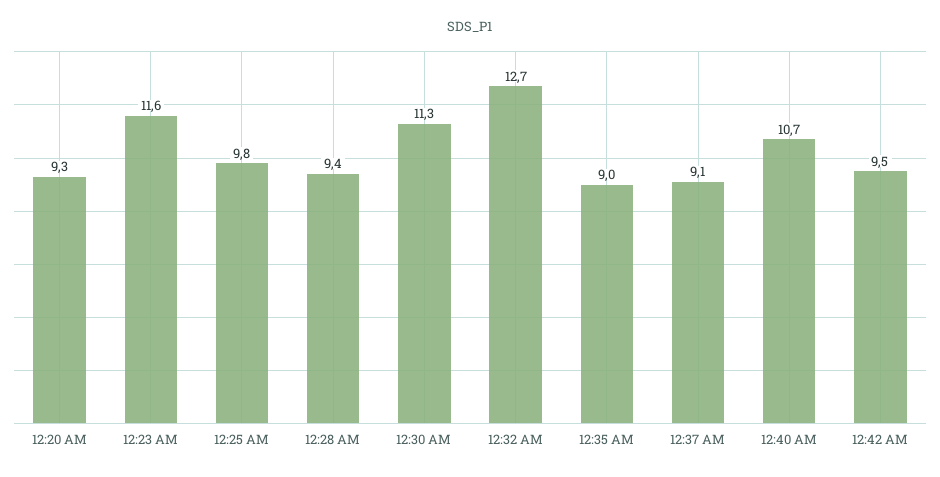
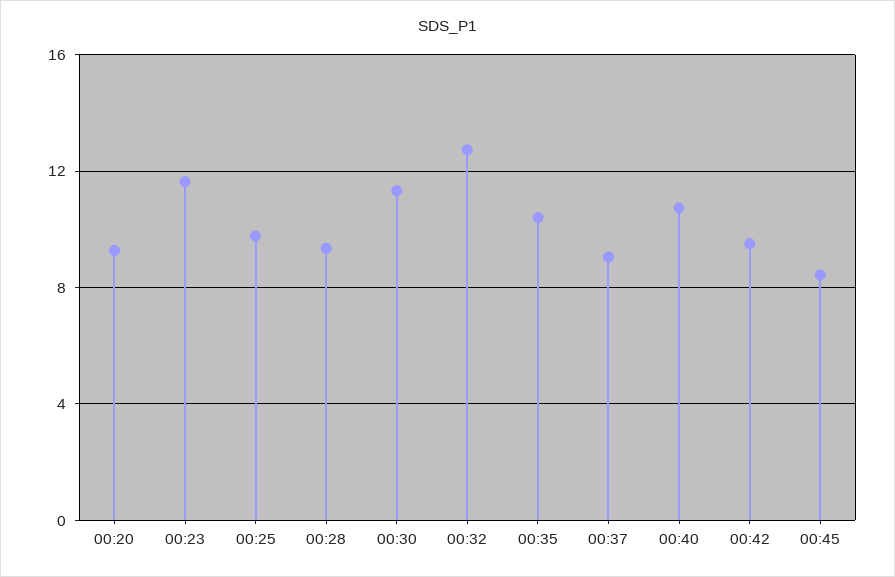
12:35 AM: 9 -> 10.5
00:45: none -> 8.5

